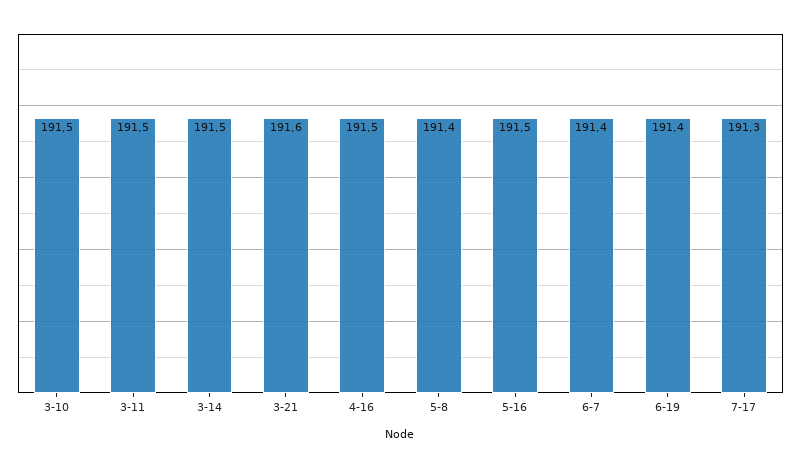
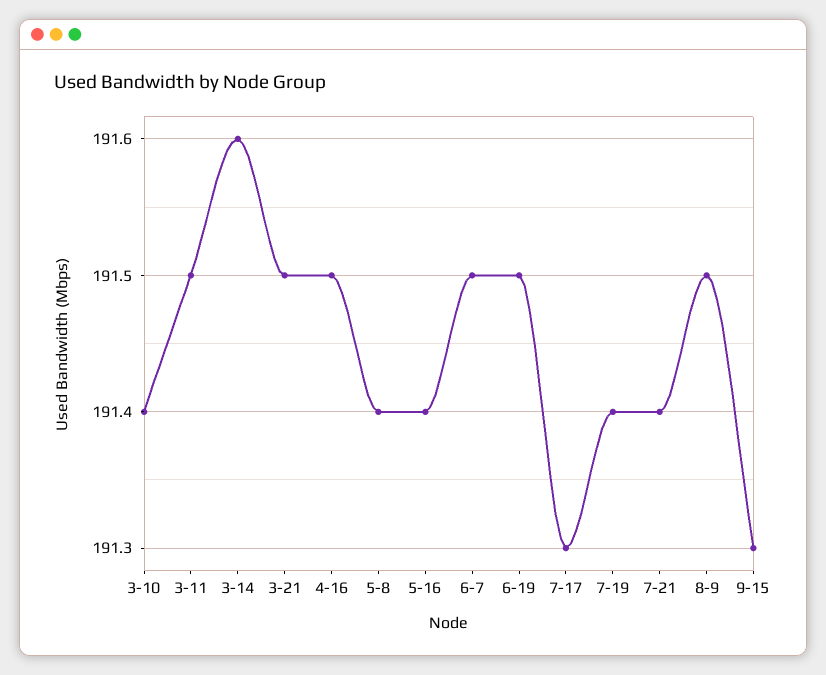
3-10: 191.5 -> 191.4
3-14: 191.5 -> 191.6
3-21: 191.6 -> 191.5
5-16: 191.5 -> 191.4
6-7: 191.4 -> 191.5
6-19: 191.4 -> 191.5
7-19: none -> 191.4
7-21: none -> 191.4
8-9: none -> 191.5
9-15: none -> 191.3

